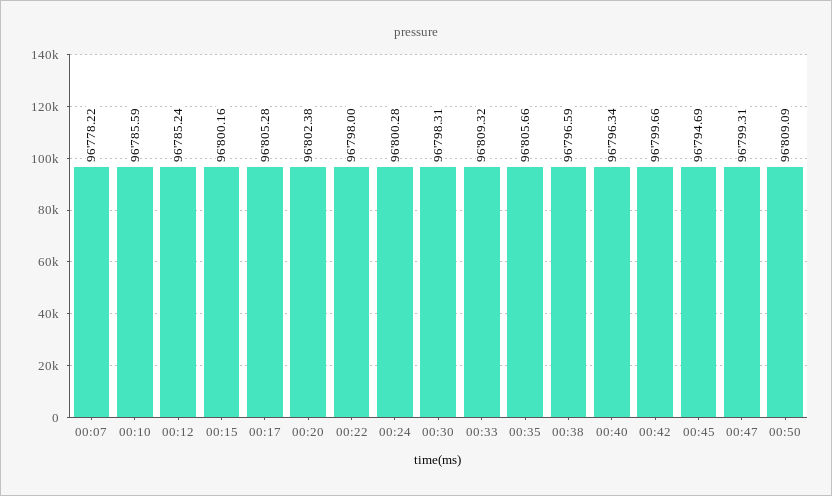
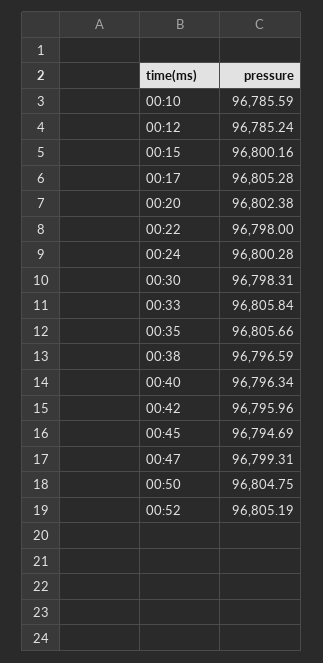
00:07: 96778.22 -> none
00:33: 96809.32 -> 96805.84
00:42: 96799.66 -> 96795.96
00:50: 96809.09 -> 96804.75
00:52: none -> 96805.19

